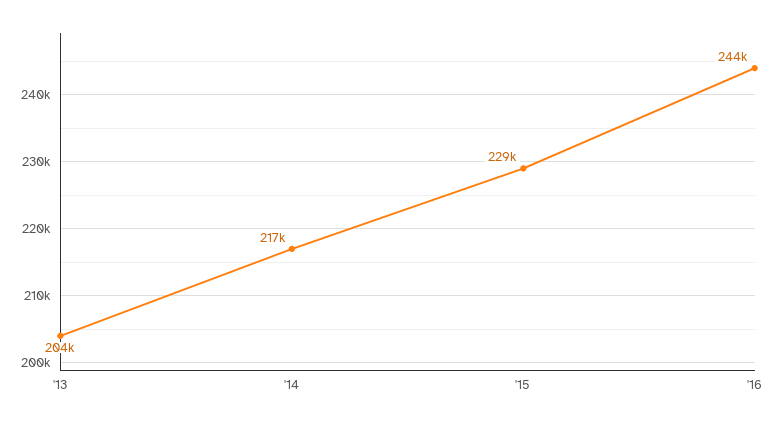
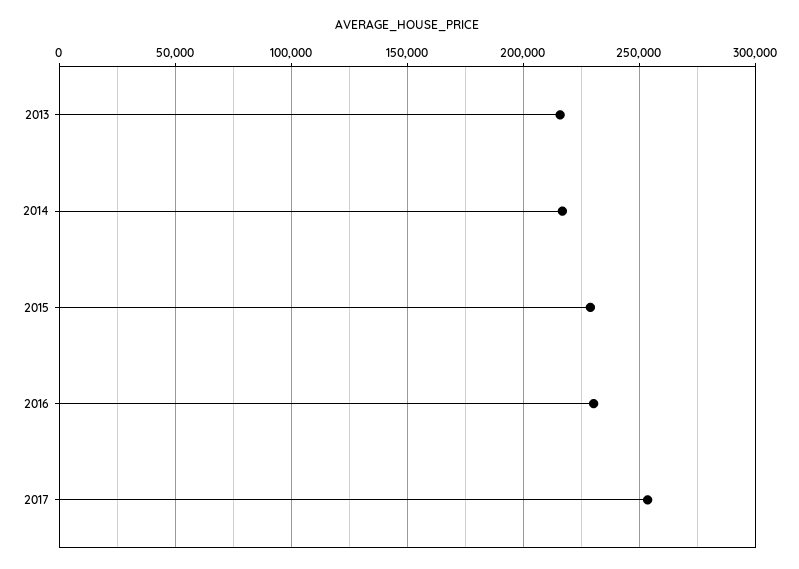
'13: 204000 -> 215000
'16: 244000 -> 230000
2017: none -> 255000

